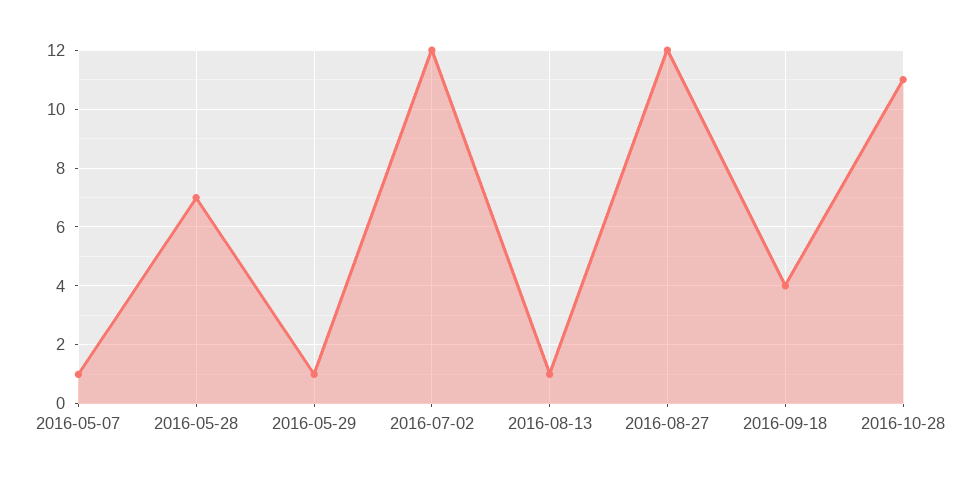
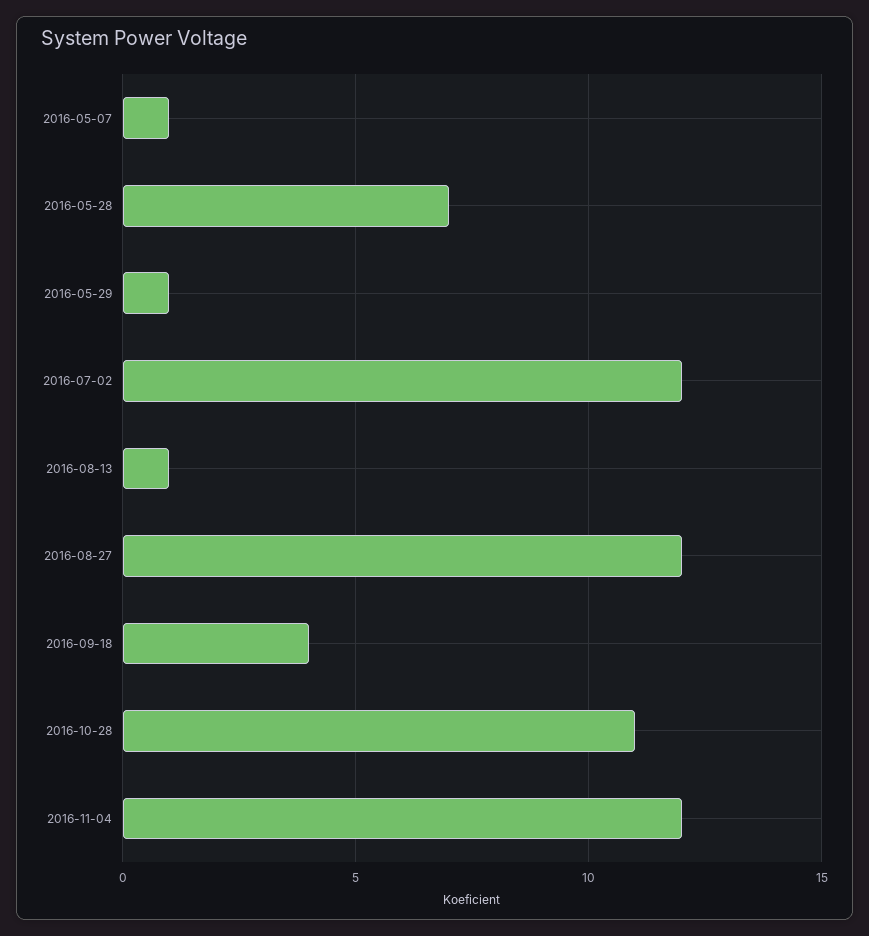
2016-11-04: none -> 12

